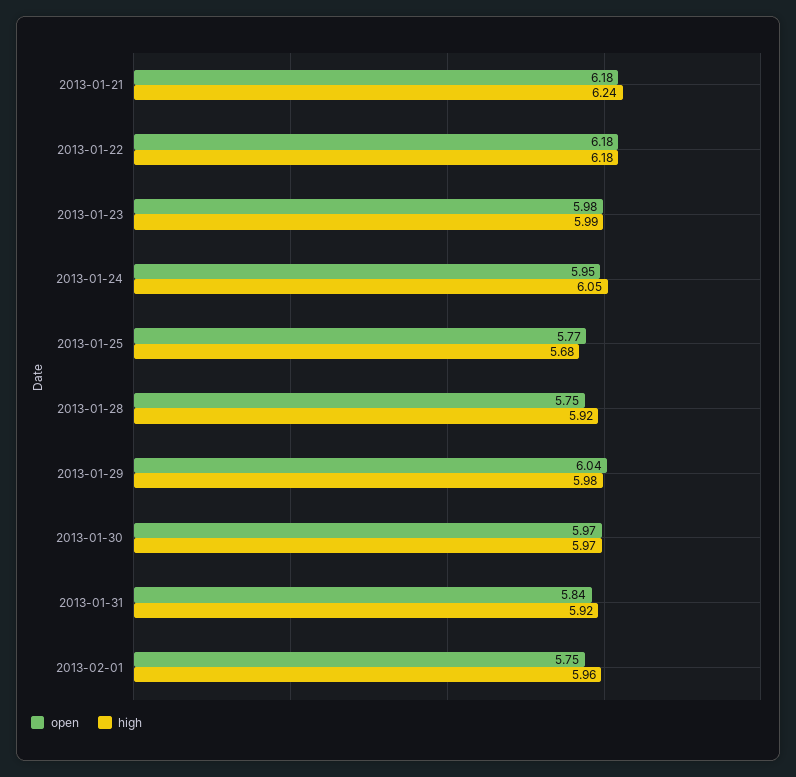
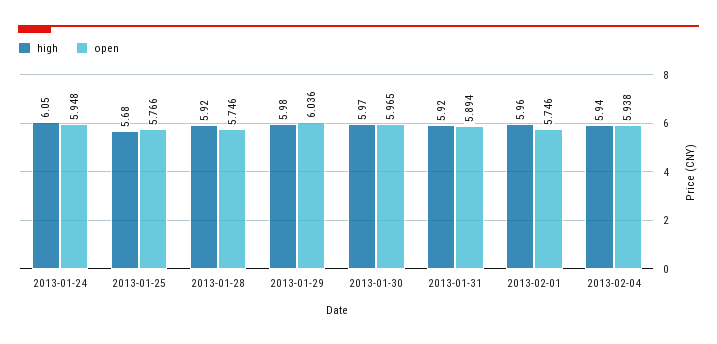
open, 2013-01-21: 6.18 -> none
high, 2013-01-21: 6.24 -> none
open, 2013-01-22: 6.18 -> none
high, 2013-01-22: 6.18 -> none
open, 2013-01-23: 5.98 -> none
high, 2013-01-23: 5.99 -> none
open, 2013-01-31: 5.84 -> 5.894
high, 2013-02-04: none -> 5.94
open, 2013-02-04: none -> 5.938

